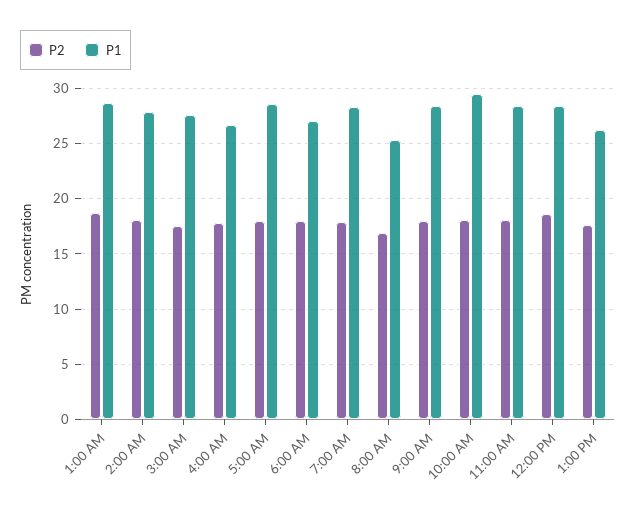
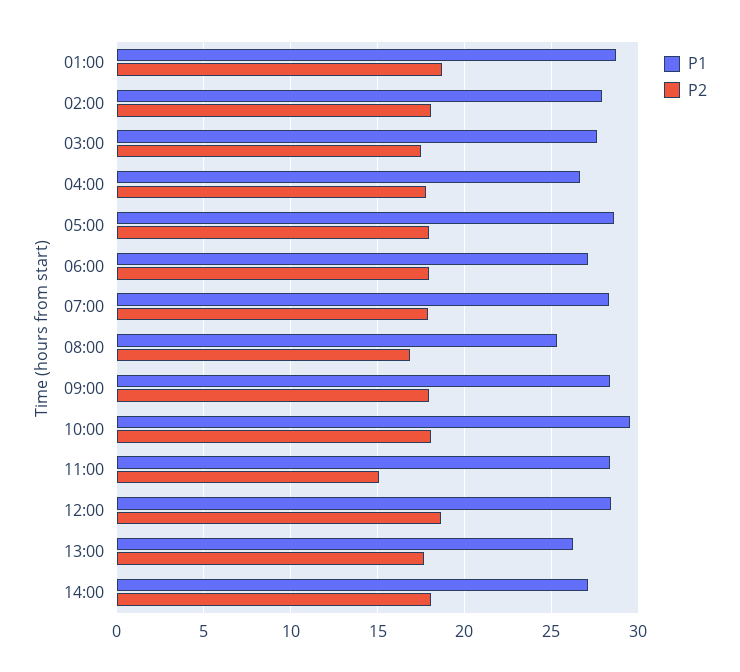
P2, 11:00 AM: 18 -> 15
P1, 14:00: none -> 27
P2, 14:00: none -> 18

